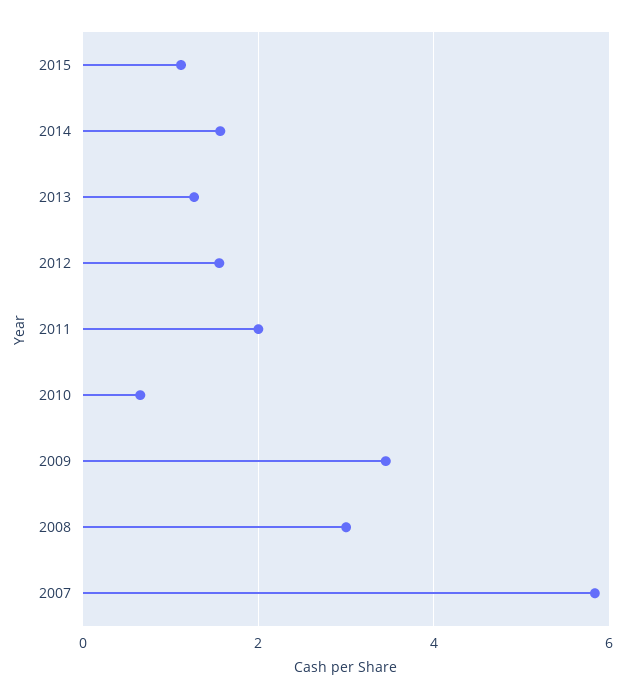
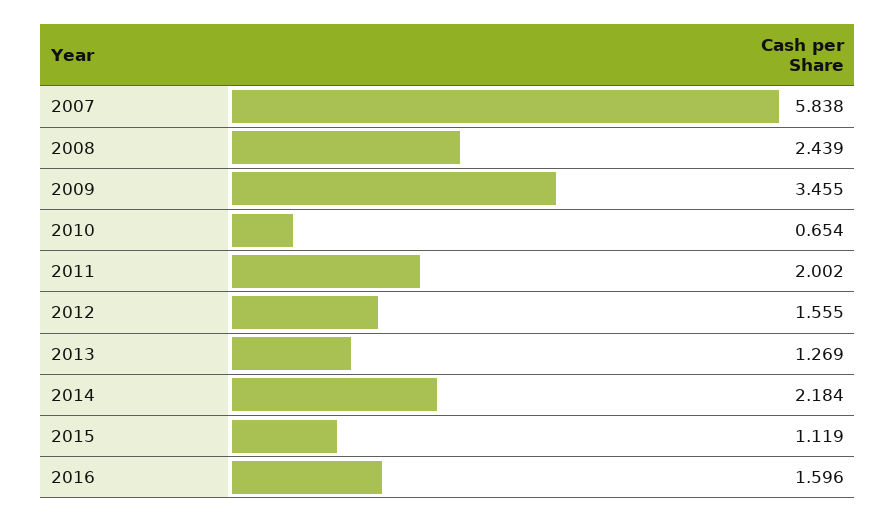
2014: 1.6 -> 2.184
2008: 3 -> 2.439
2016: none -> 1.596

